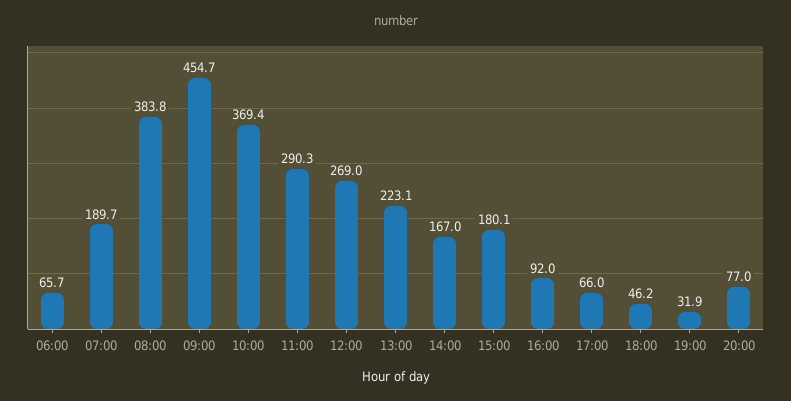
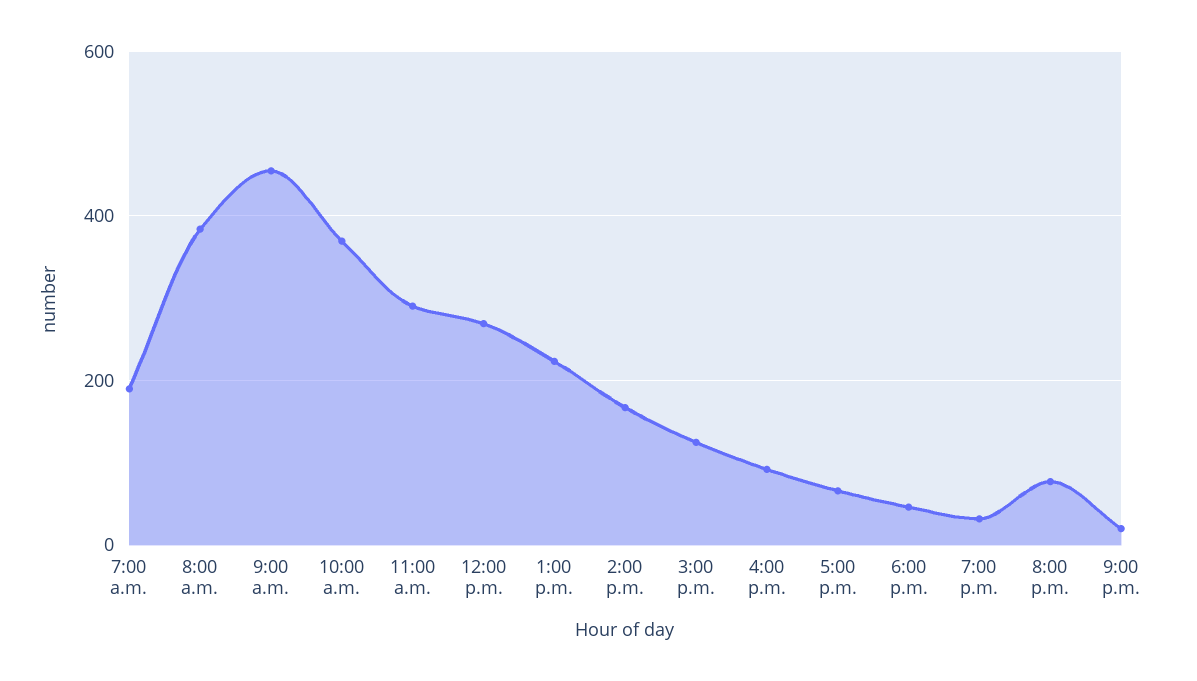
06:00: 65.7 -> none
15:00: 180.1 -> 120
9:00 p.m.: none -> 20

